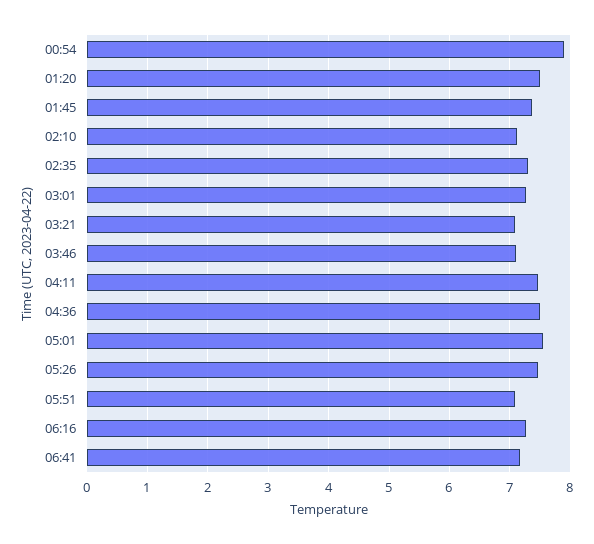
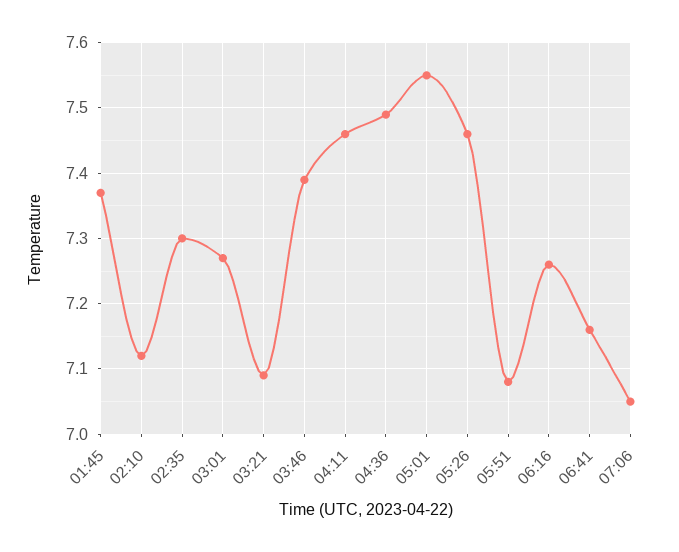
00:54: 7.9 -> none
01:20: 7.5 -> none
03:46: 7.1 -> 7.39
07:06: none -> 7.05

